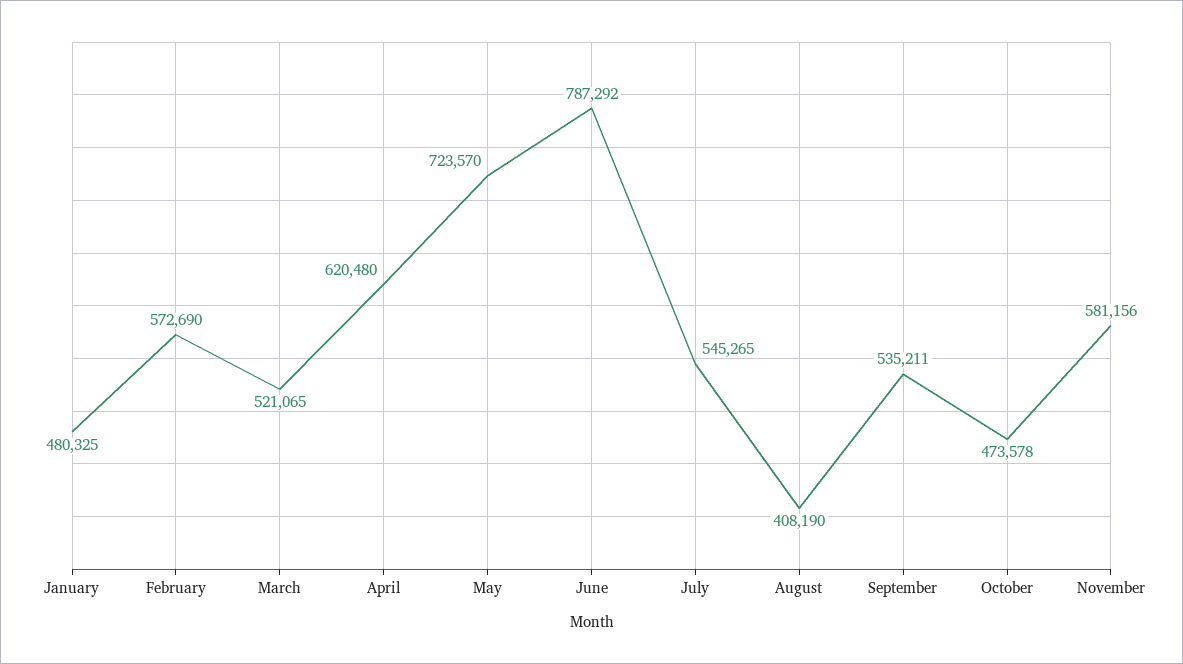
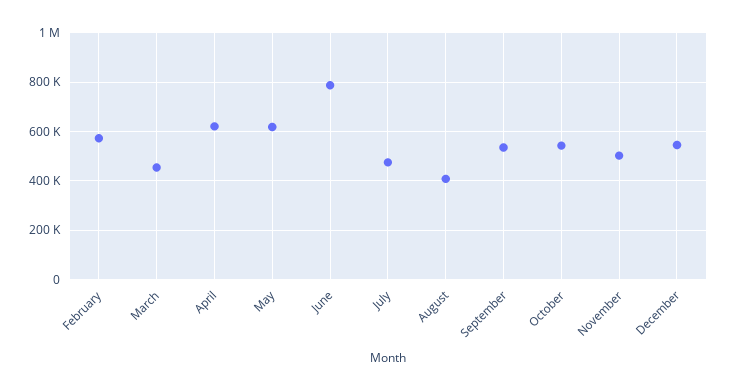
January: 480325 -> none
March: 521065 -> 450000
May: 723570 -> 625000
July: 545265 -> 475000
October: 473578 -> 550000
November: 581156 -> 500000
December: none -> 550000

